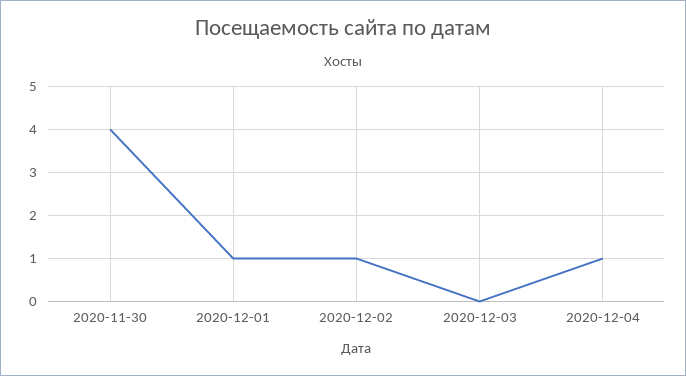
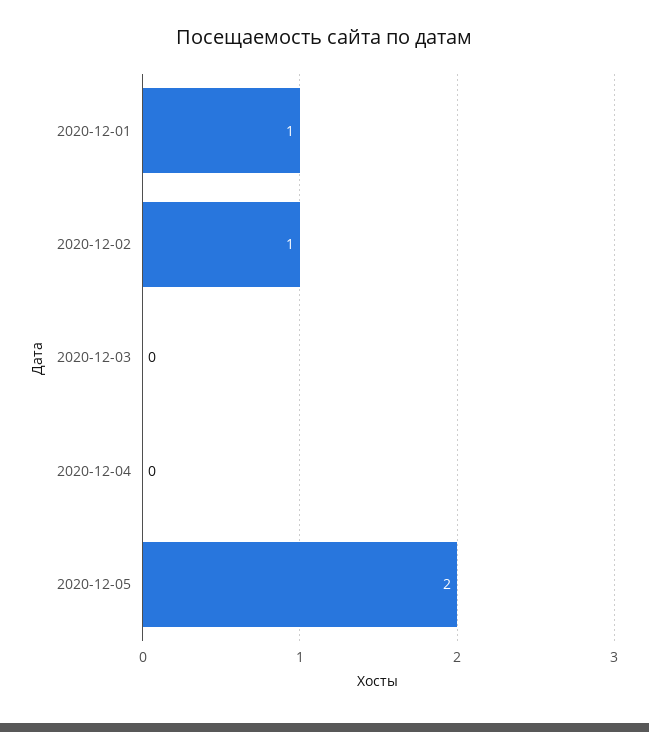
2020-11-30: 4 -> none
2020-12-04: 1 -> 0
2020-12-05: none -> 2

